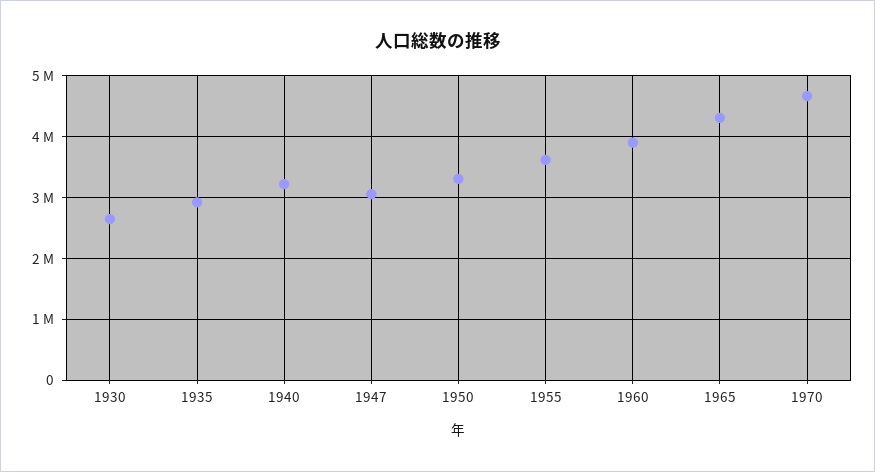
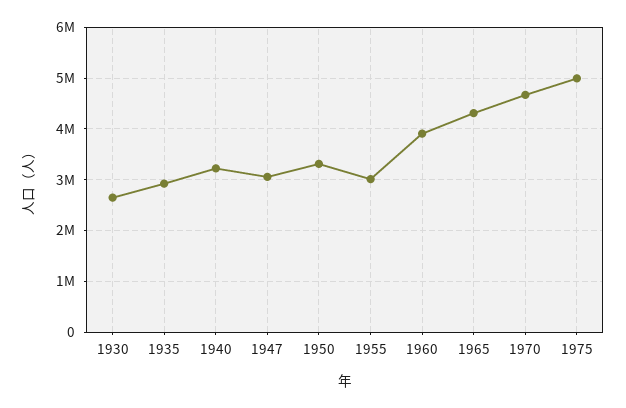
1955: 3600000 -> 3000000
1975: none -> 5000000

